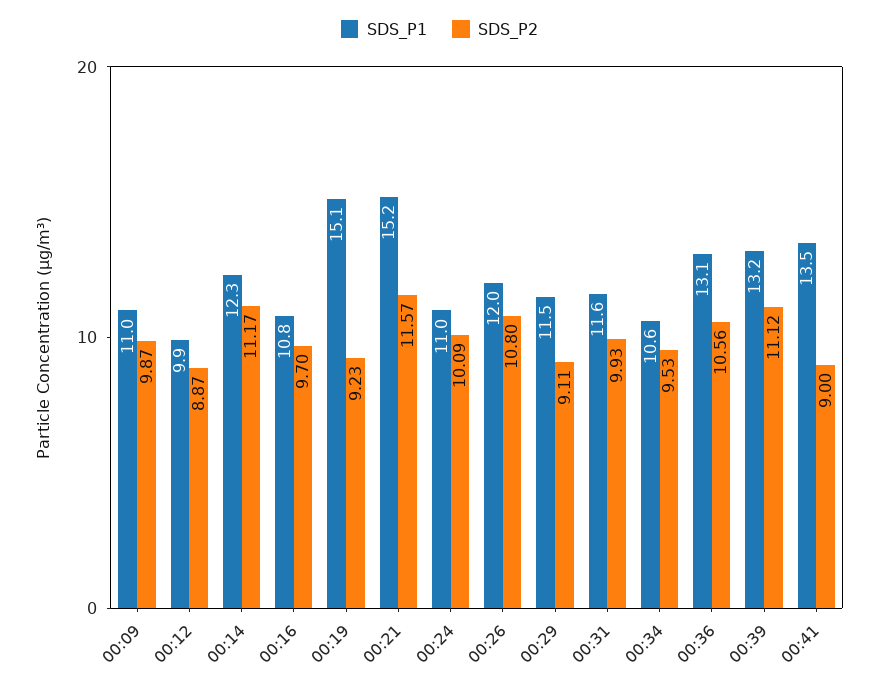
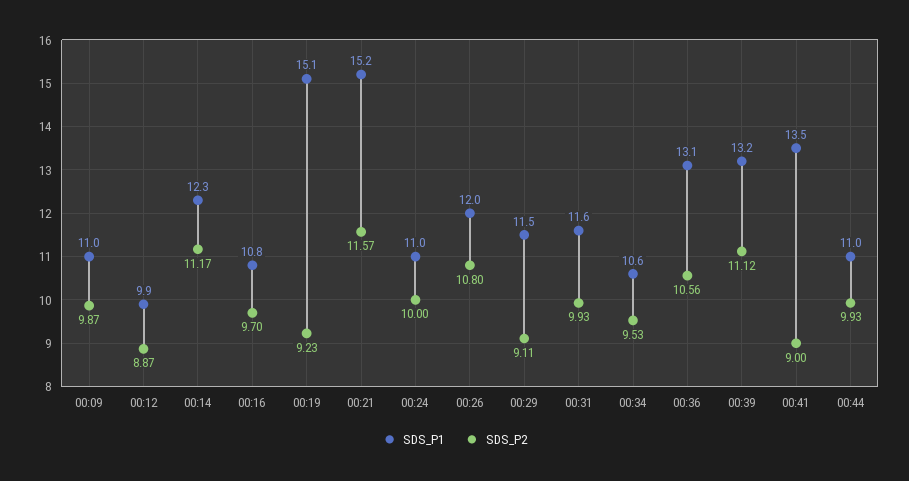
SDS_P2, 00:24: 10.09 -> 10
SDS_P1, 00:44: none -> 11
SDS_P2, 00:44: none -> 9.93

